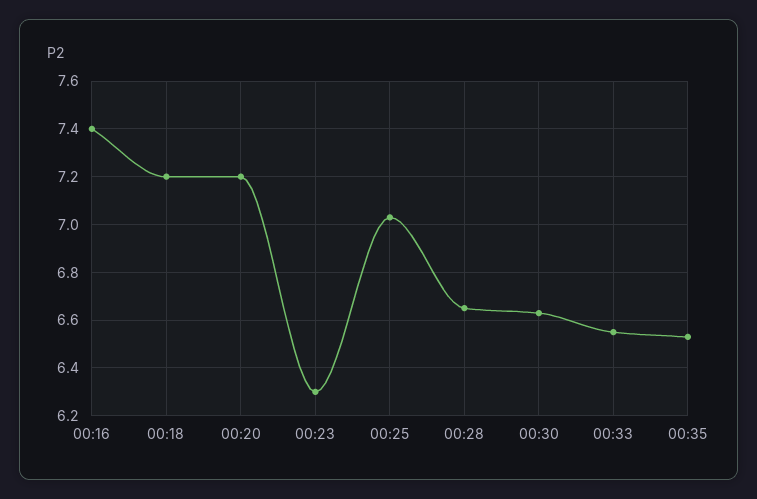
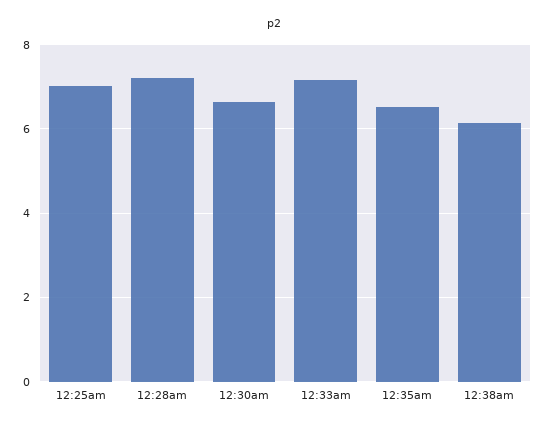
00:16: 7.4 -> none
00:18: 7.2 -> none
00:20: 7.2 -> none
00:23: 6.3 -> none
00:28: 6.65 -> 7.2
00:33: 6.55 -> 7.2
12:38am: none -> 6.2

